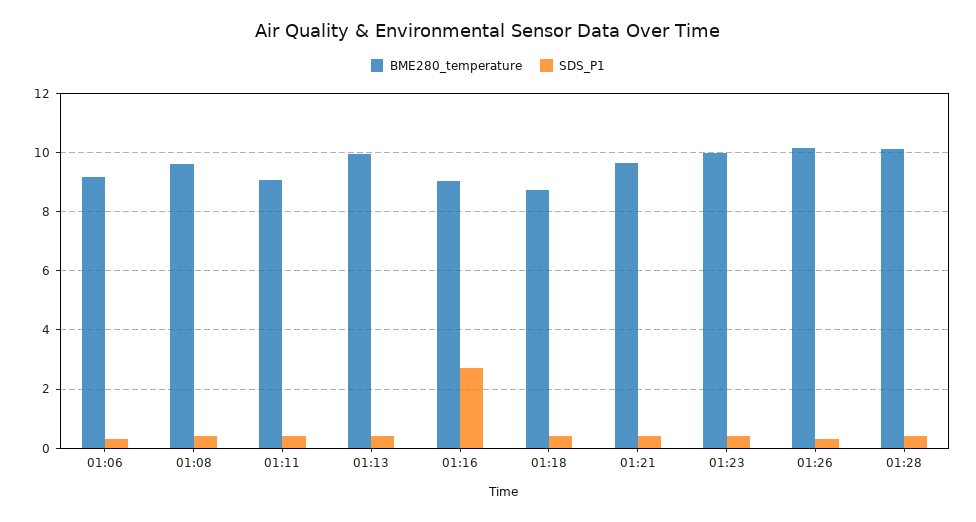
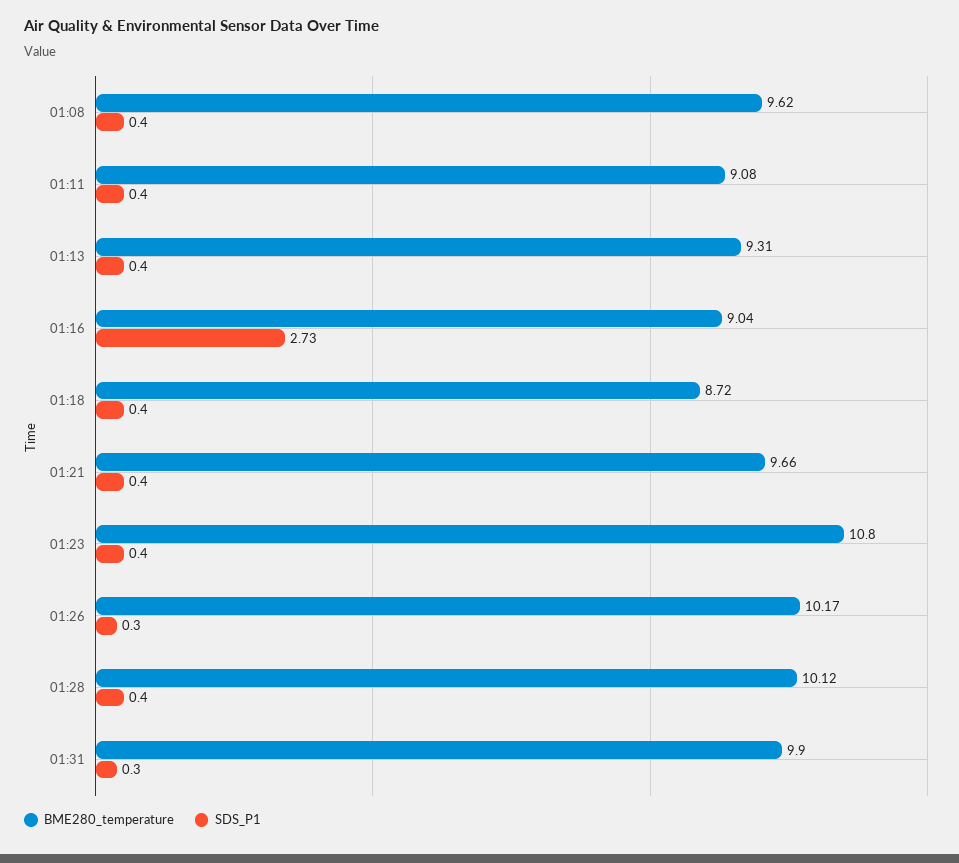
BME280_temperature, 01:06: 9.25 -> none
SDS_P1, 01:06: 0.25 -> none
BME280_temperature, 01:13: 10 -> 9.31
BME280_temperature, 01:23: 10 -> 10.8
BME280_temperature, 01:31: none -> 9.9
SDS_P1, 01:31: none -> 0.3

